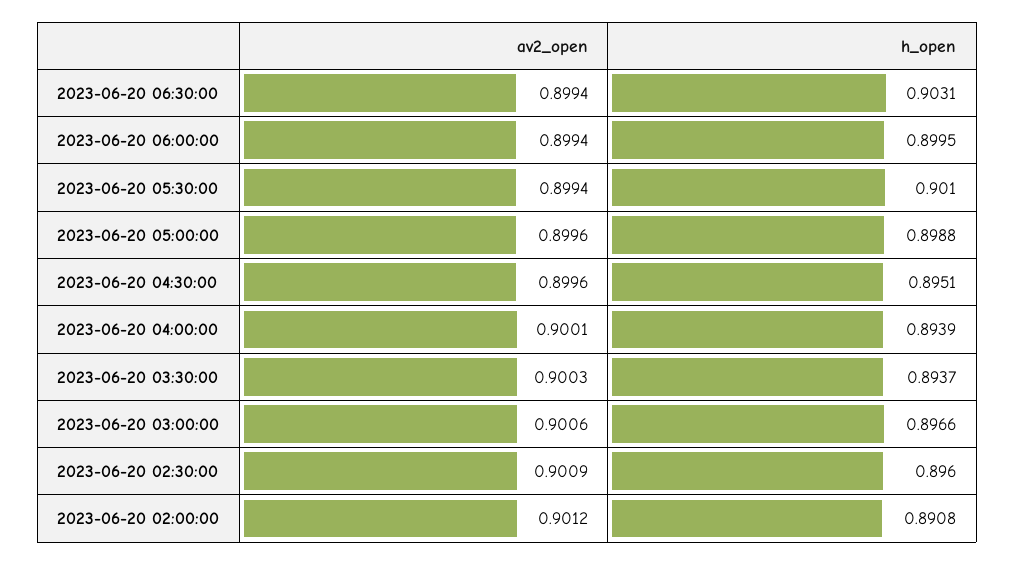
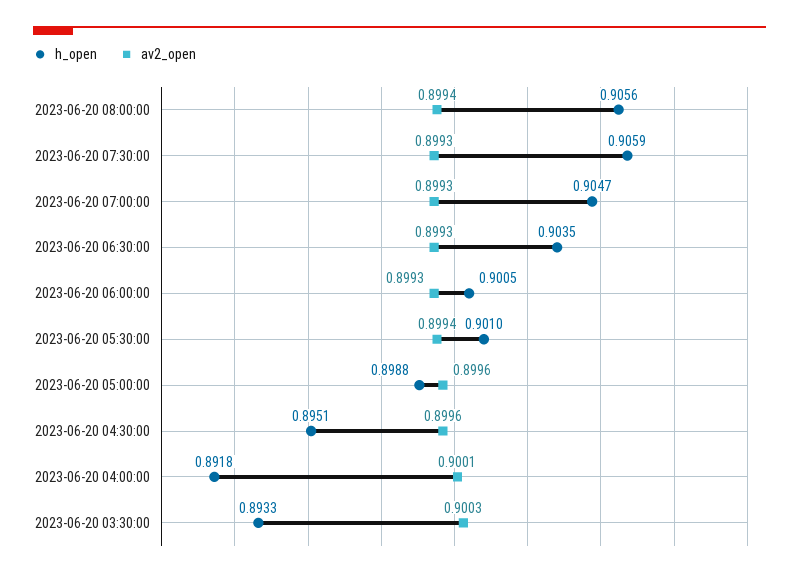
av2_open, 2023-06-20 06:30:00: 0.8994 -> 0.8993
h_open, 2023-06-20 06:30:00: 0.9031 -> 0.9035
av2_open, 2023-06-20 06:00:00: 0.8994 -> 0.8993
h_open, 2023-06-20 06:00:00: 0.8995 -> 0.9005
h_open, 2023-06-20 04:00:00: 0.8939 -> 0.8918
h_open, 2023-06-20 03:30:00: 0.8937 -> 0.8933
av2_open, 2023-06-20 03:00:00: 0.9006 -> none
h_open, 2023-06-20 03:00:00: 0.8966 -> none
av2_open, 2023-06-20 02:30:00: 0.9009 -> none
h_open, 2023-06-20 02:30:00: 0.896 -> none
av2_open, 2023-06-20 02:00:00: 0.9012 -> none
h_open, 2023-06-20 02:00:00: 0.8908 -> none
h_open, 2023-06-20 08:00:00: none -> 0.9056
av2_open, 2023-06-20 08:00:00: none -> 0.8994
h_open, 2023-06-20 07:30:00: none -> 0.9059
av2_open, 2023-06-20 07:30:00: none -> 0.8993
h_open, 2023-06-20 07:00:00: none -> 0.9047
av2_open, 2023-06-20 07:00:00: none -> 0.8993

